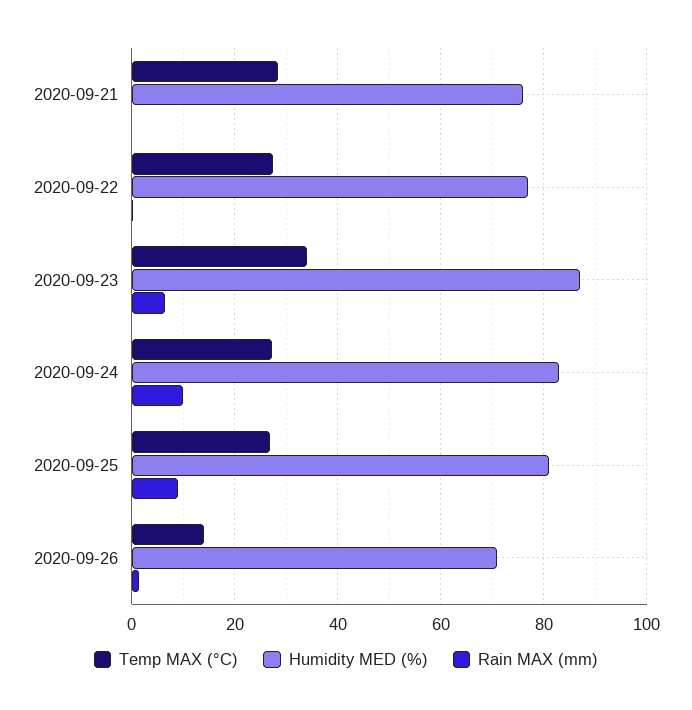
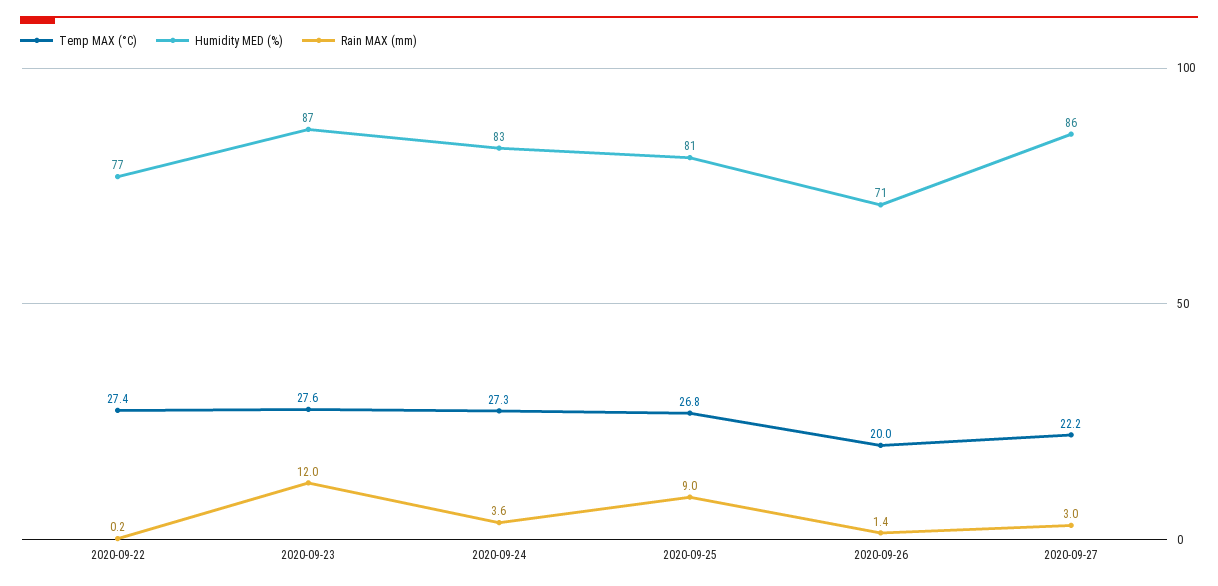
Temp MAX (°C), 2020-09-21: 28 -> none
Humidity MED (%), 2020-09-21: 76 -> none
Rain MAX (mm), 2020-09-21: 0 -> none
Temp MAX (°C), 2020-09-23: 34 -> 27.6
Rain MAX (mm), 2020-09-23: 6 -> 12
Rain MAX (mm), 2020-09-24: 10 -> 3.6
Temp MAX (°C), 2020-09-26: 14 -> 20
Temp MAX (°C), 2020-09-27: none -> 22.2
Humidity MED (%), 2020-09-27: none -> 86
Rain MAX (mm), 2020-09-27: none -> 3

